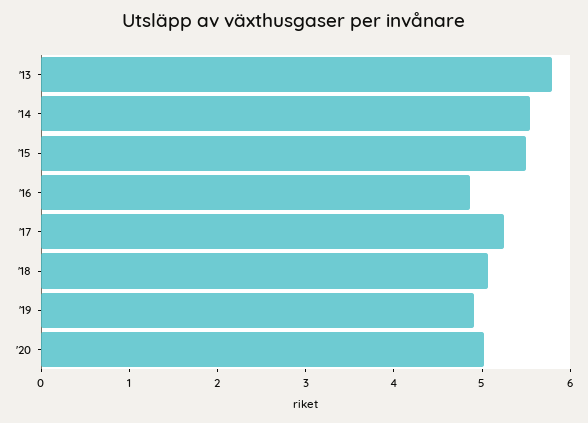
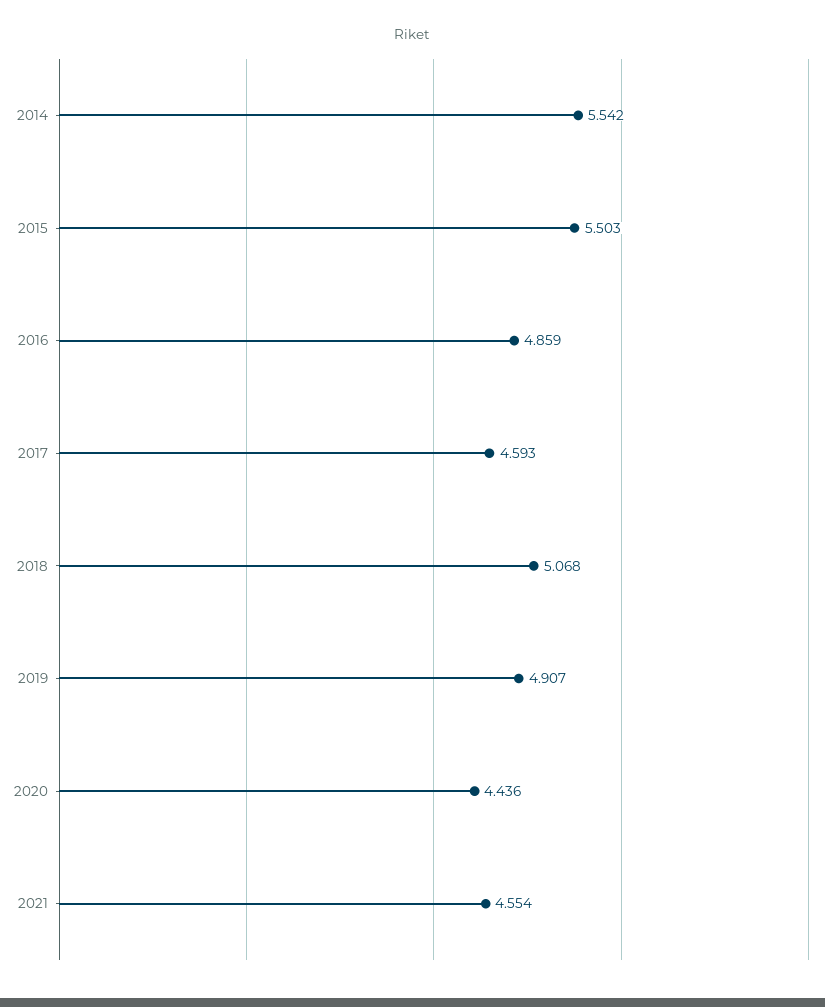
'13: 5.8 -> none
'17: 5.2 -> 4.593
'20: 5 -> 4.436
2021: none -> 4.554

